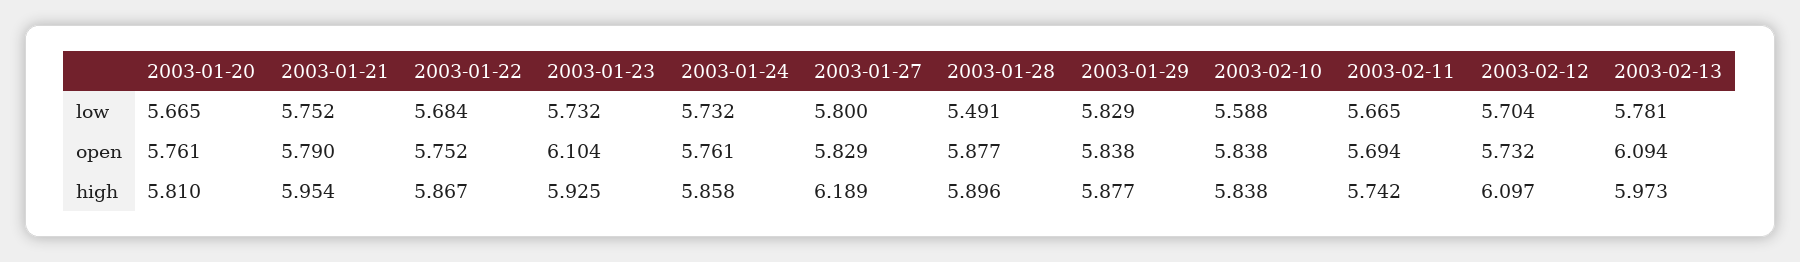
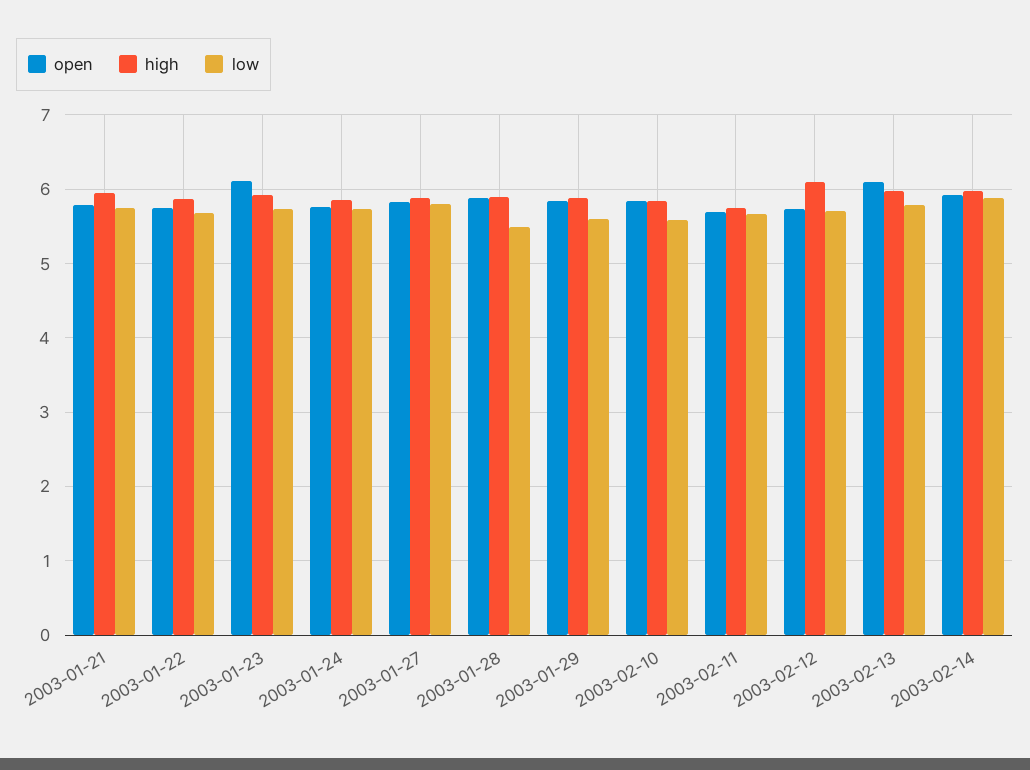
low, 2003-01-20: 5.665 -> none
low, 2003-01-29: 5.829 -> 5.6
open, 2003-01-20: 5.761 -> none
high, 2003-01-20: 5.81 -> none
high, 2003-01-27: 6.189 -> 5.9
open, 2003-02-14: none -> 5.9
high, 2003-02-14: none -> 6
low, 2003-02-14: none -> 5.9

